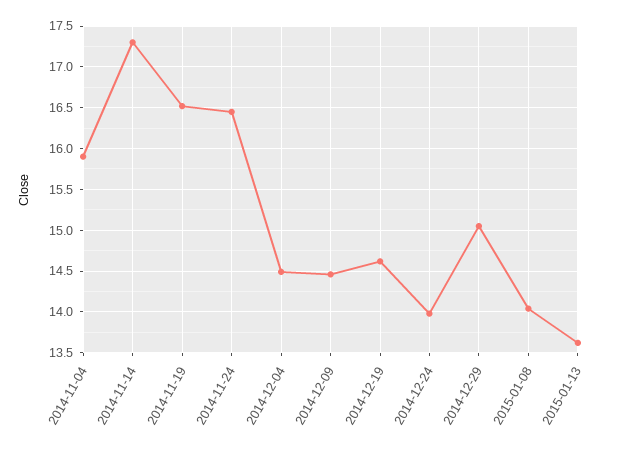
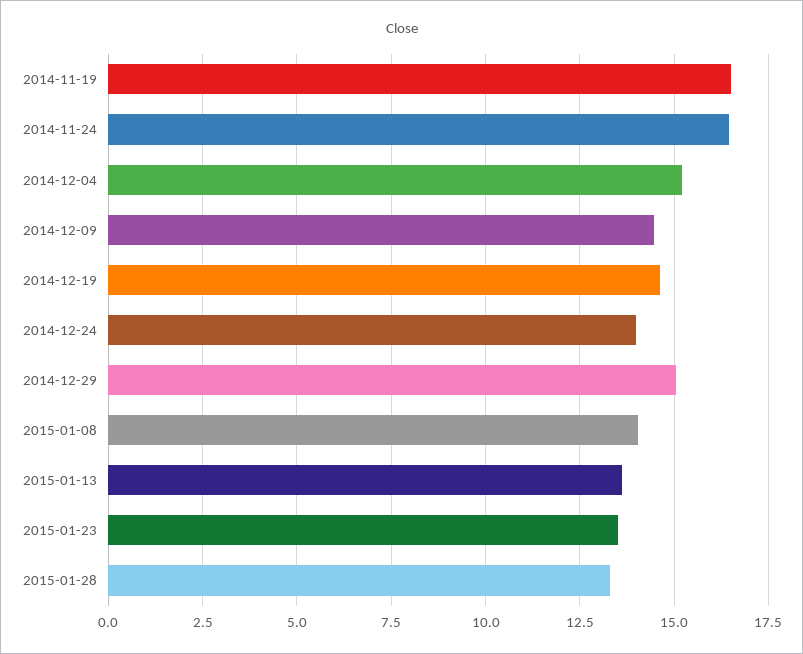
2014-11-04: 15.9 -> none
2014-11-14: 17.3 -> none
2014-12-04: 14.5 -> 15.25
2015-01-23: none -> 13.5
2015-01-28: none -> 13.25

